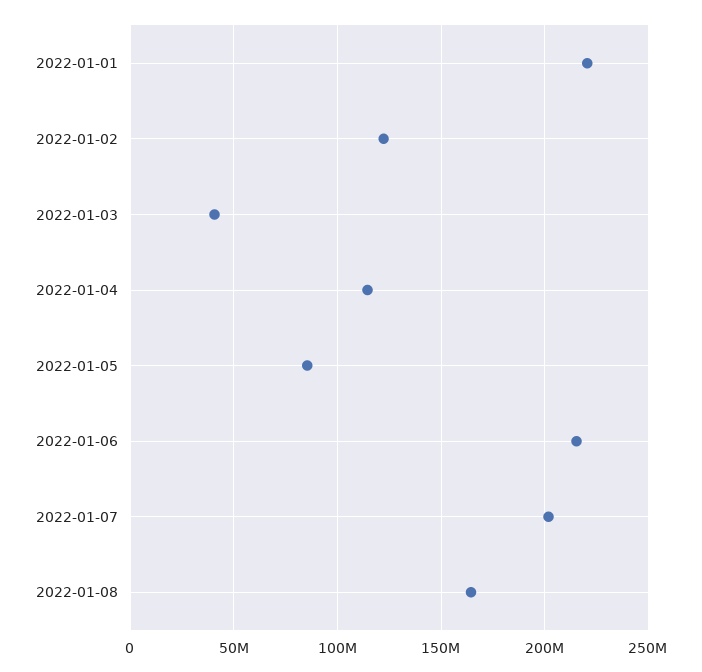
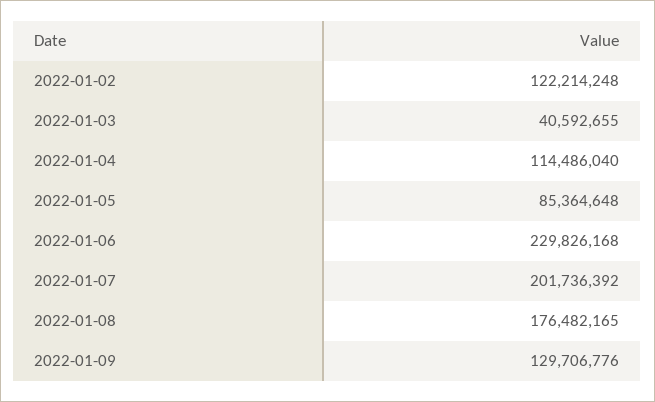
2022-01-01: 220000000 -> none
2022-01-06: 215000000 -> 229826168
2022-01-08: 165000000 -> 176482165
2022-01-09: none -> 129706776

